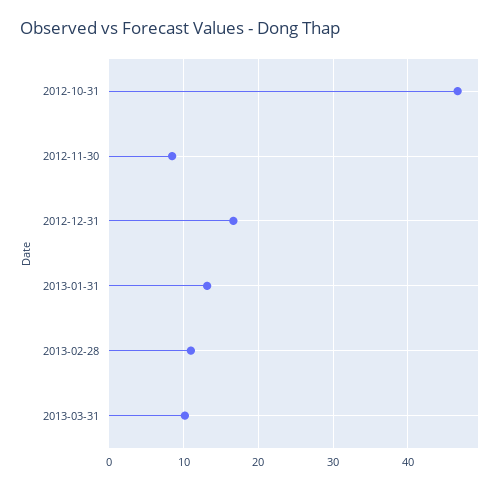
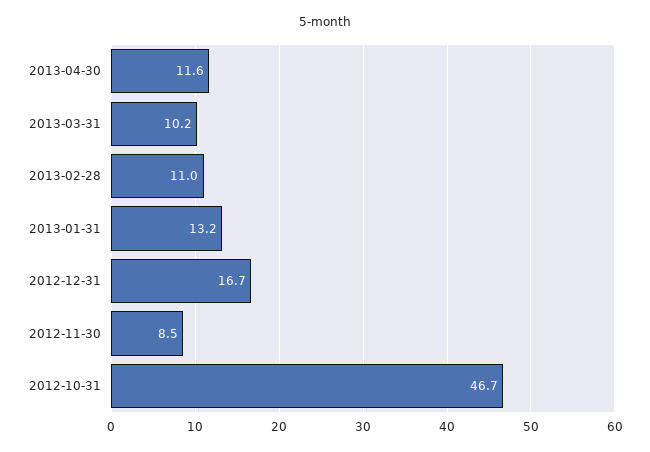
2013-04-30: none -> 11.6

